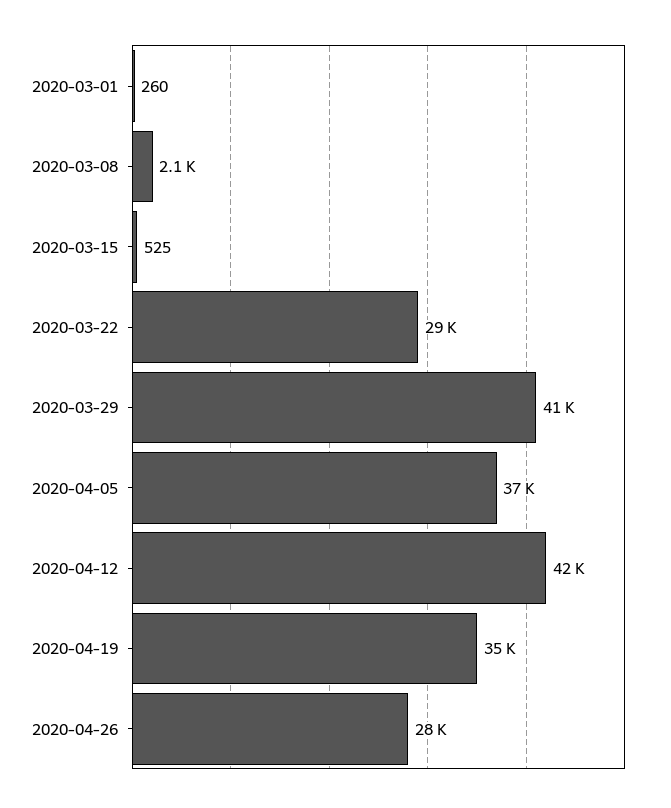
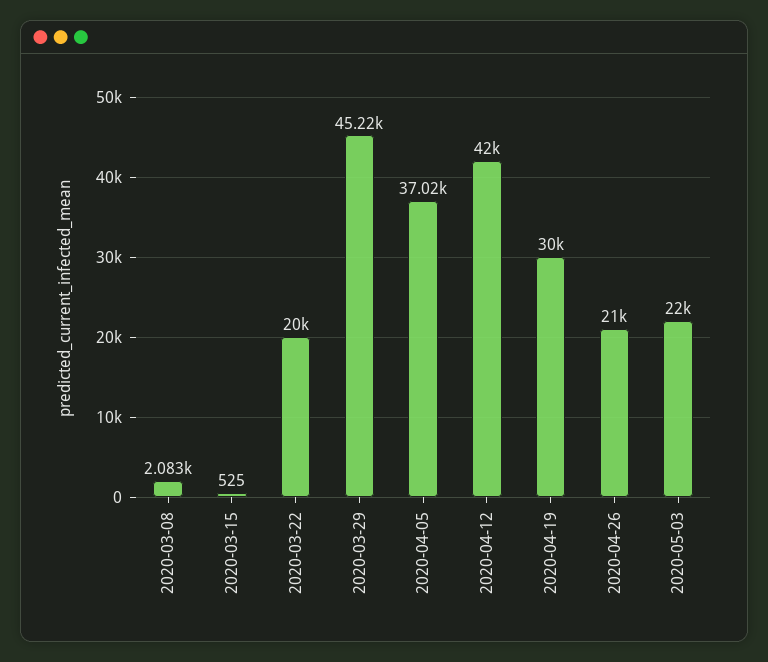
2020-03-01: 260 -> none
2020-03-22: 29000 -> 20000
2020-03-29: 41000 -> 45220
2020-04-19: 35000 -> 30000
2020-04-26: 28000 -> 21000
2020-05-03: none -> 22000

